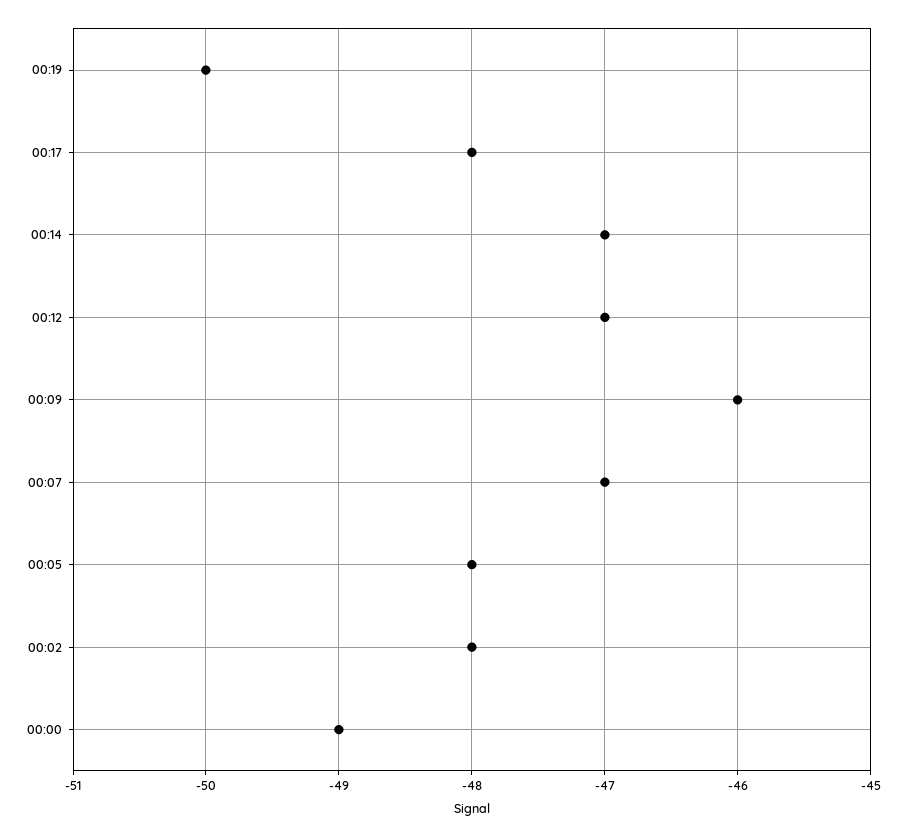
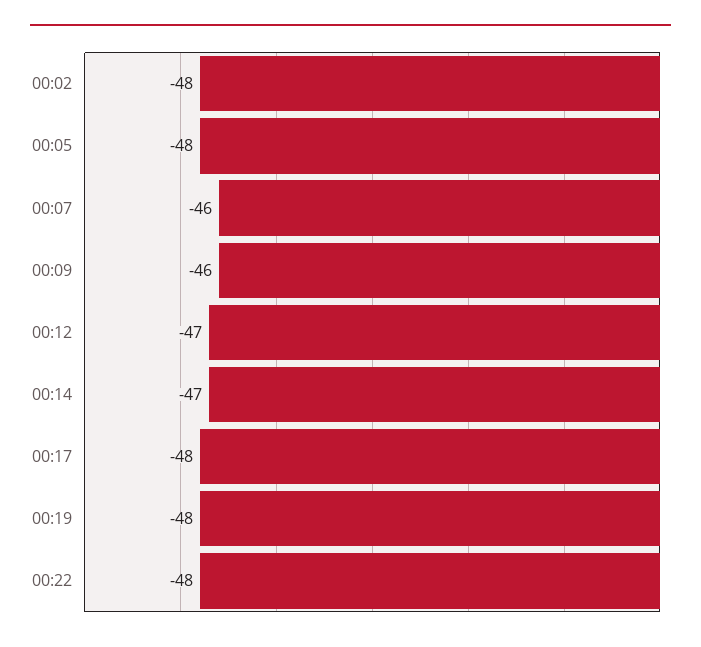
00:19: -50 -> -48
00:07: -47 -> -46
00:00: -49 -> none
00:22: none -> -48

